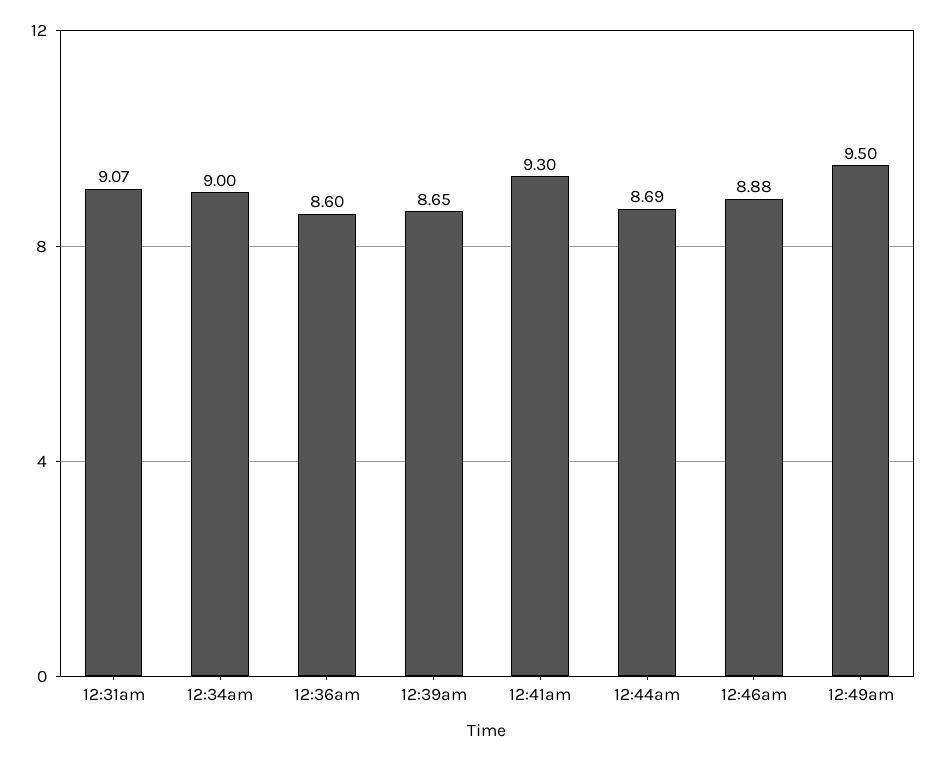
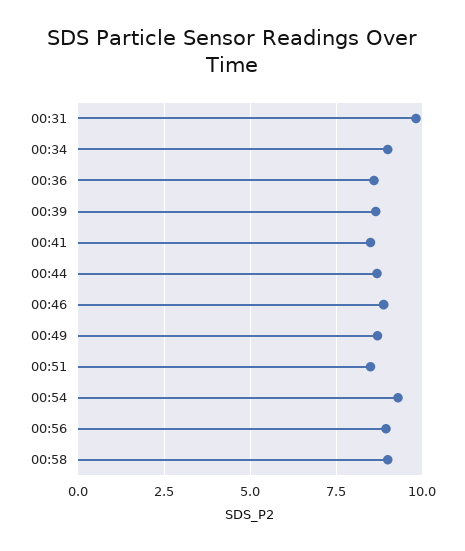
12:31am: 9.07 -> 9.75
12:41am: 9.3 -> 8.5
12:49am: 9.5 -> 8.75
00:51: none -> 8.5
00:54: none -> 9.25
00:56: none -> 9
00:58: none -> 9

